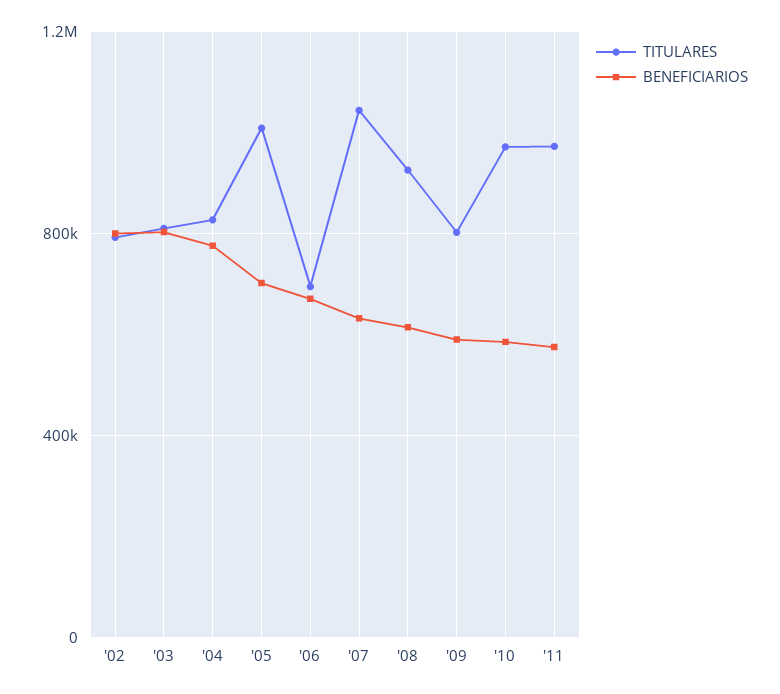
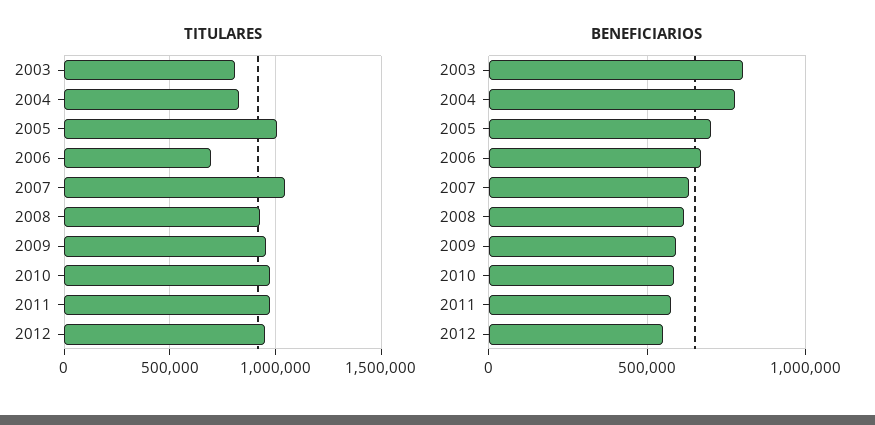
TITULARES, '02: 800000 -> none
BENEFICIARIOS, '02: 800000 -> none
TITULARES, '09: 800000 -> 950000
TITULARES, 2012: none -> 950000
BENEFICIARIOS, 2012: none -> 550000

